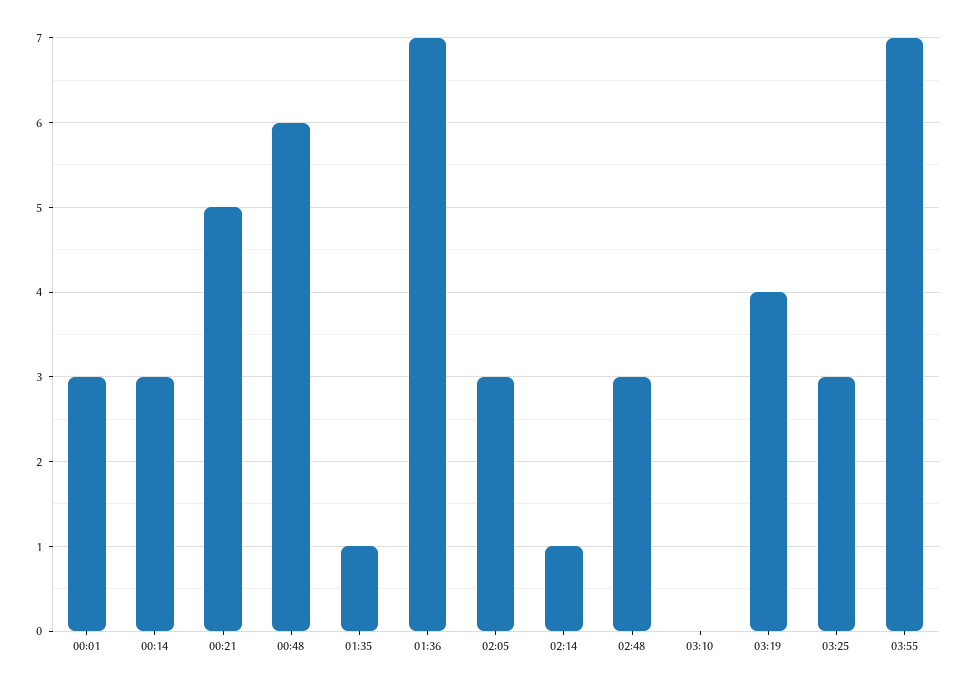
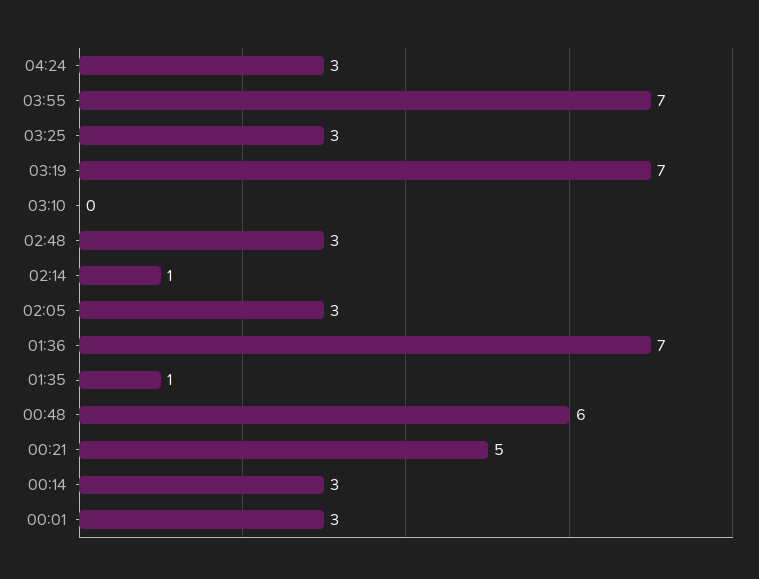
03:19: 4 -> 7
04:24: none -> 3

